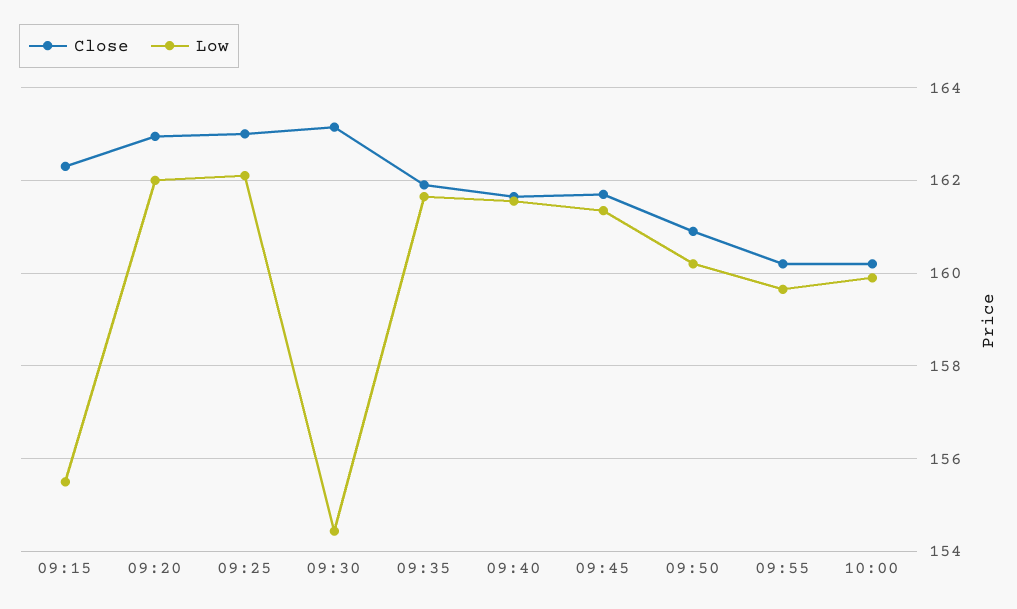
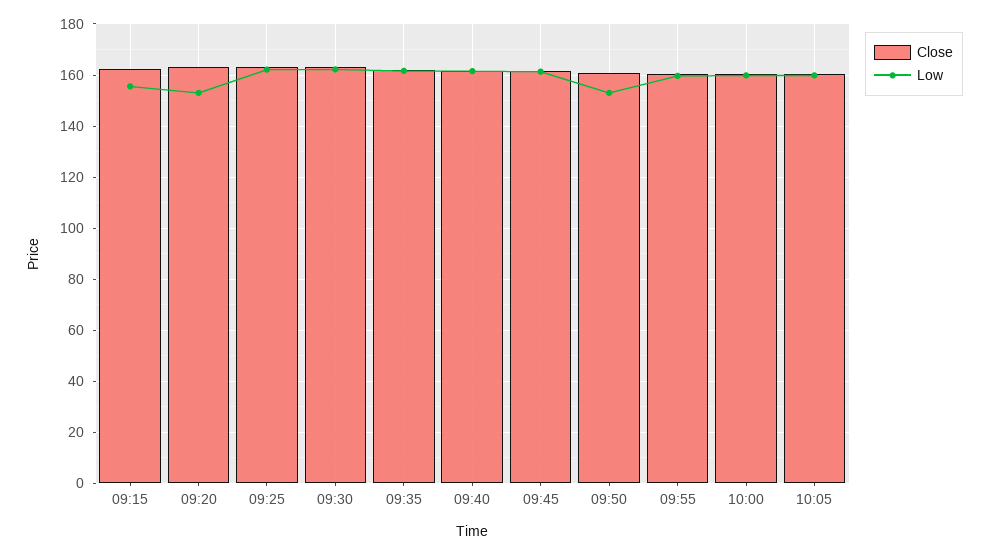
Low, 09:20: 162 -> 152.5
Low, 09:30: 154.4 -> 162.5
Low, 09:50: 160.2 -> 152.5
Close, 10:05: none -> 160
Low, 10:05: none -> 160

